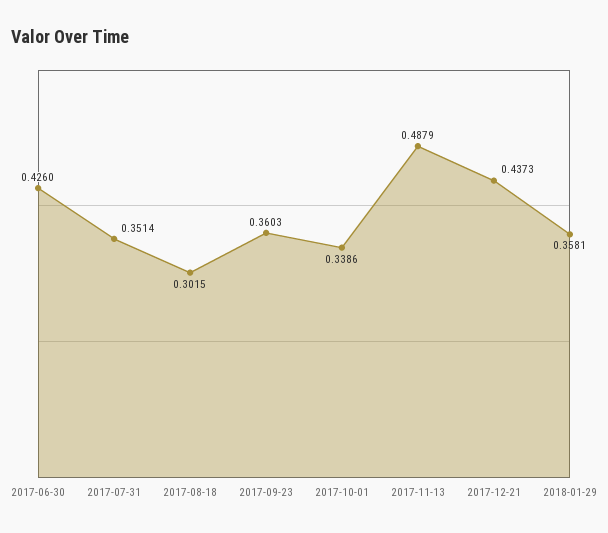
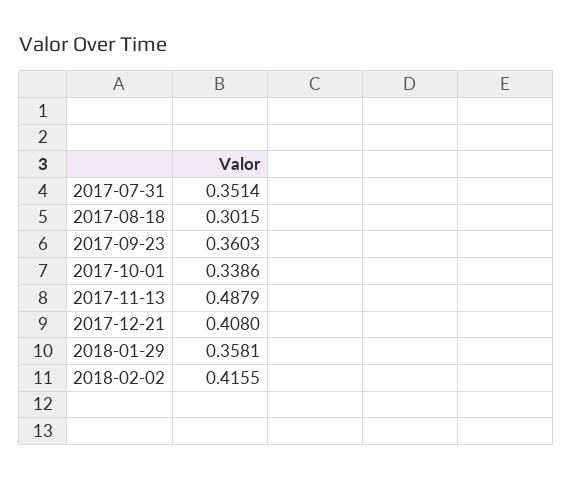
2017-06-30: 0.426 -> none
2017-12-21: 0.4373 -> 0.408
2018-02-02: none -> 0.4155

